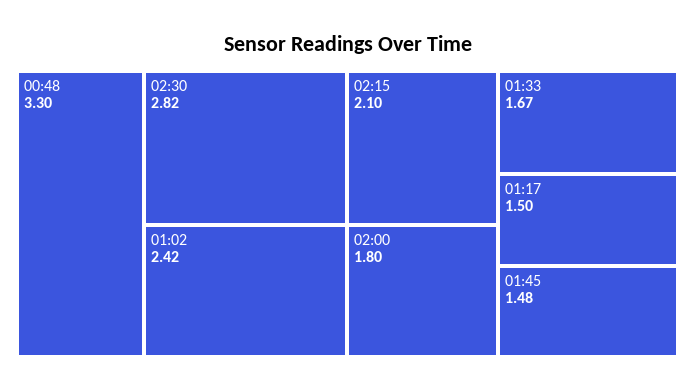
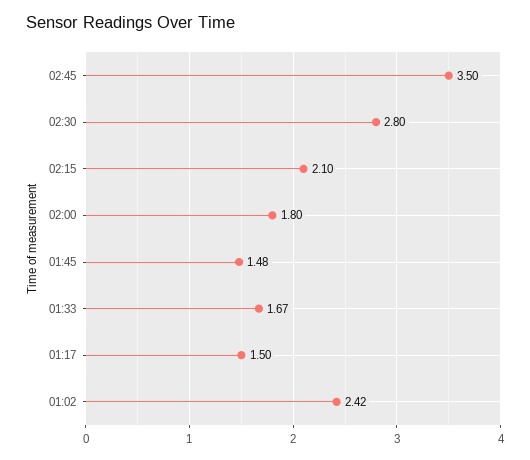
00:48: 3.3 -> none
02:30: 2.82 -> 2.8
02:45: none -> 3.5

